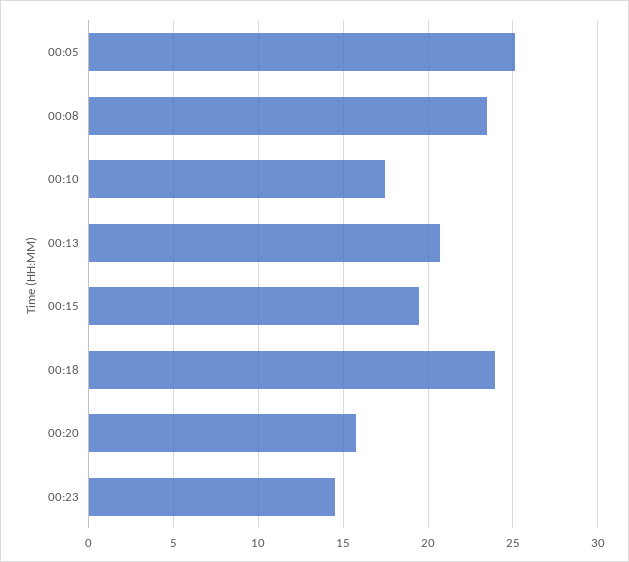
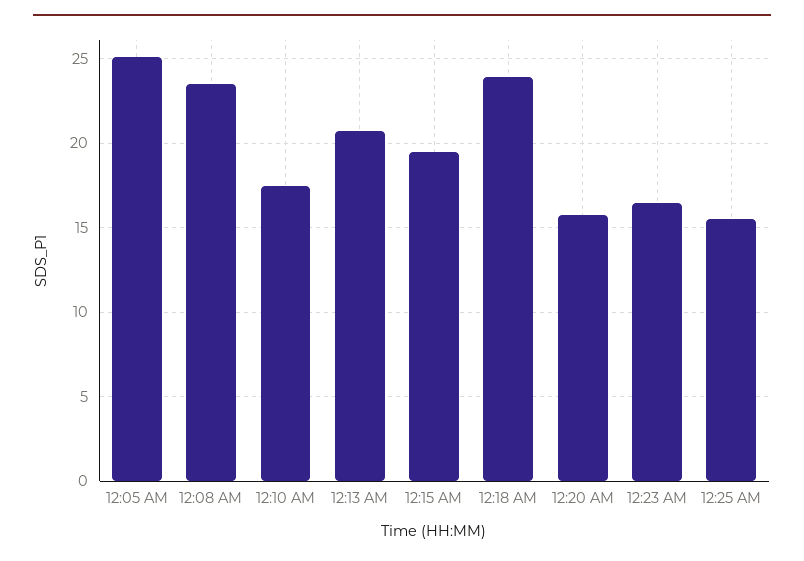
00:23: 14.5 -> 16.5
12:25 AM: none -> 15.5

